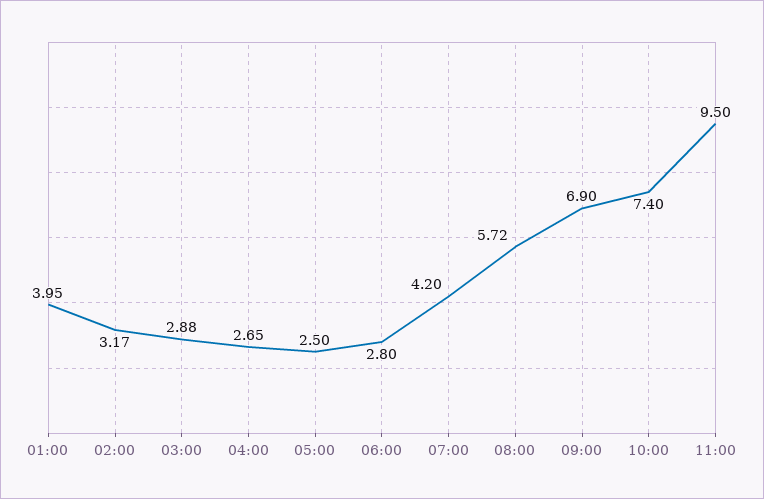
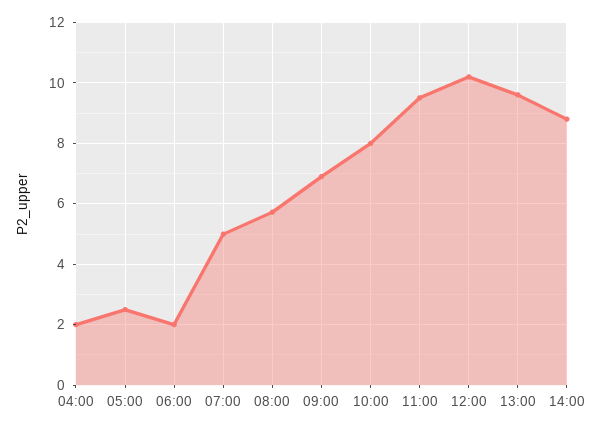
01:00: 3.95 -> none
02:00: 3.17 -> none
03:00: 2.88 -> none
04:00: 2.65 -> 2
06:00: 2.8 -> 2
07:00: 4.2 -> 5
10:00: 7.4 -> 8
12:00: none -> 10.2
13:00: none -> 9.6
14:00: none -> 8.8

